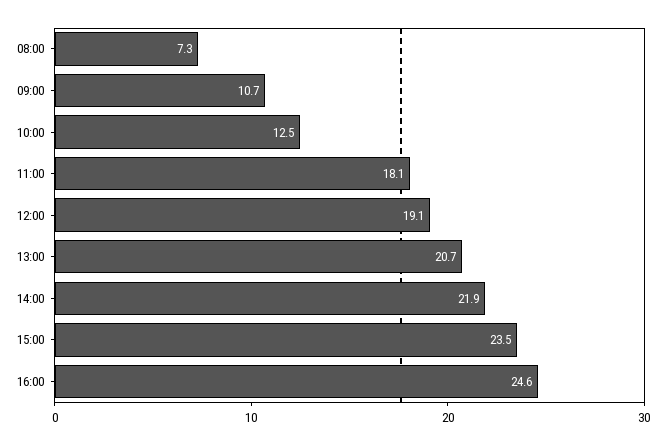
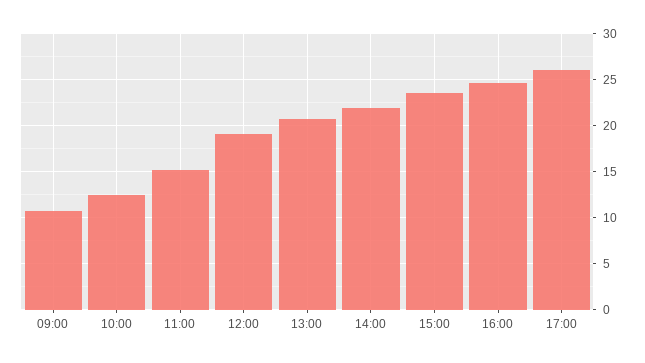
08:00: 7.3 -> none
11:00: 18.1 -> 15
17:00: none -> 26

